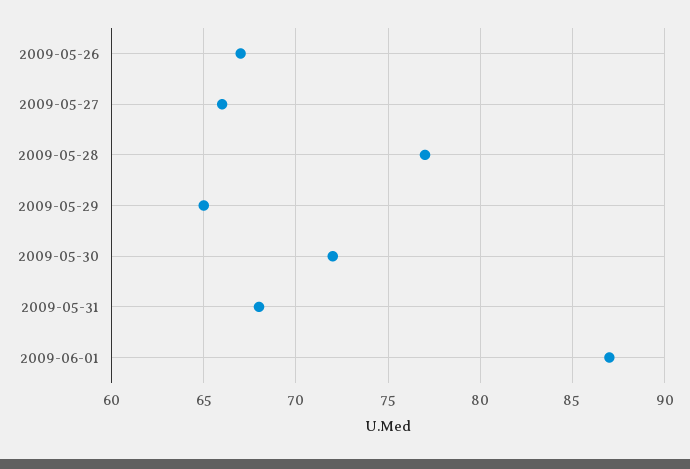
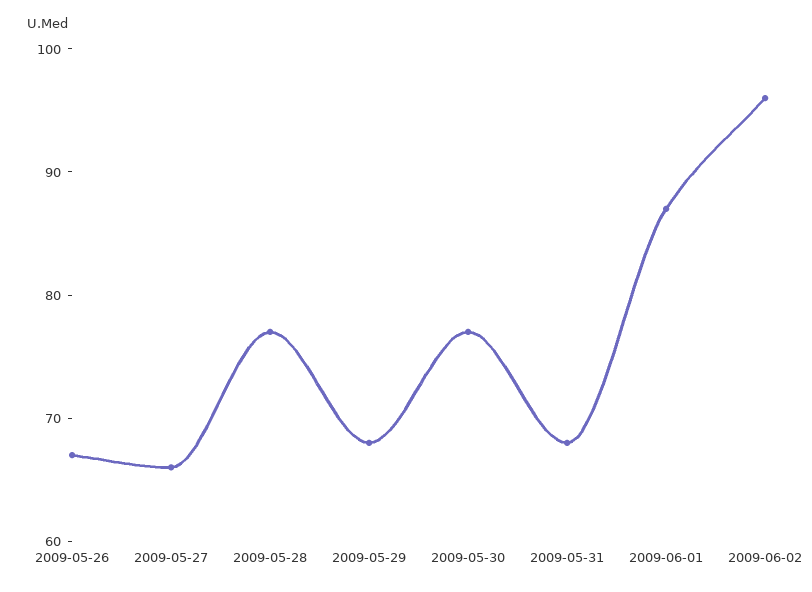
2009-05-29: 65 -> 68
2009-05-30: 72 -> 77
2009-06-02: none -> 96

